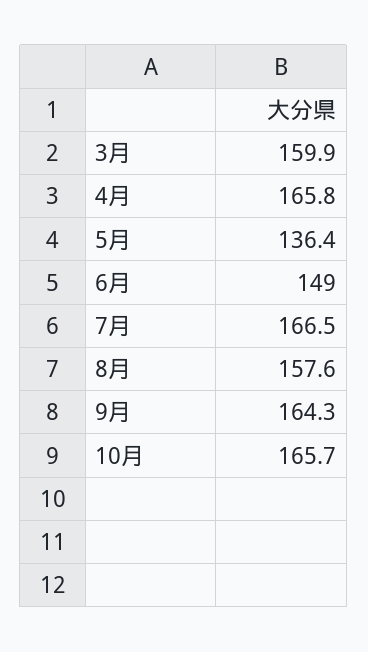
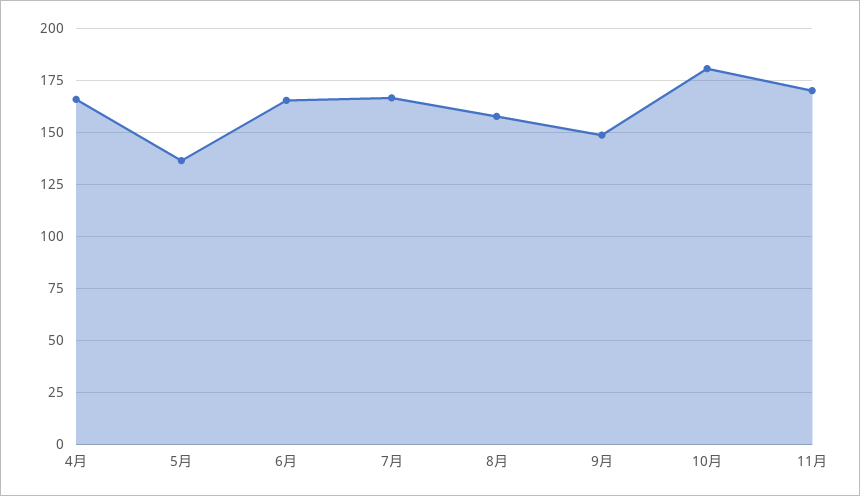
3月: 159.9 -> none
6月: 149 -> 165
9月: 164.3 -> 150
10月: 165.7 -> 180
11月: none -> 170

